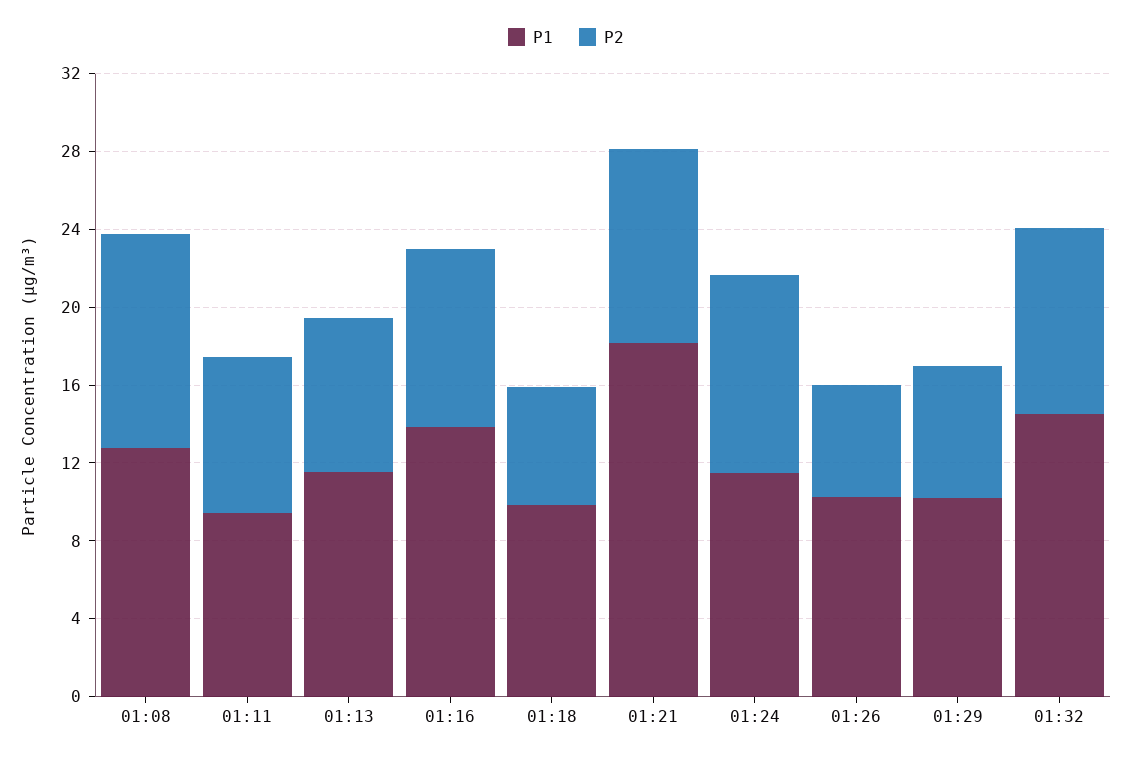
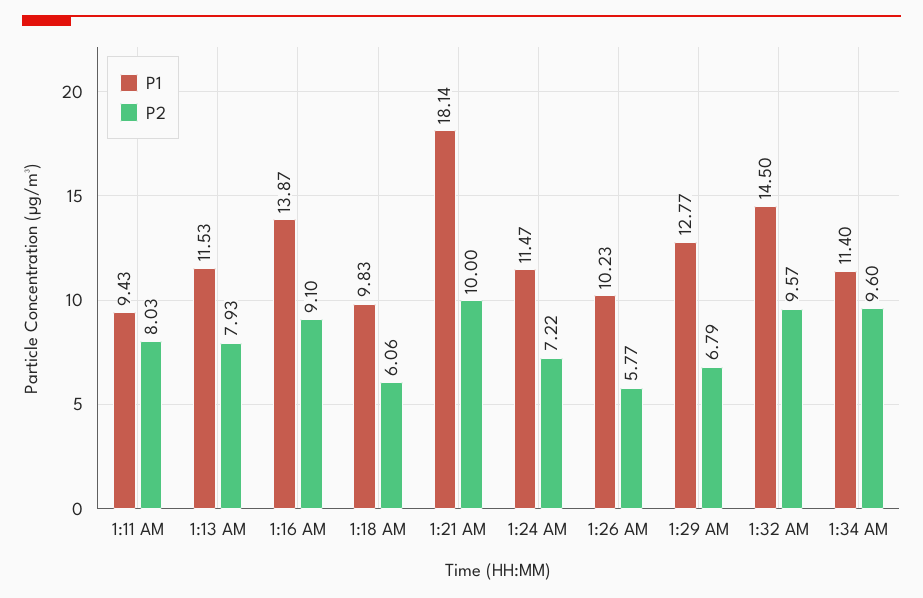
P1, 01:08: 13 -> none
P2, 01:08: 11 -> none
P2, 01:24: 10 -> 7.22
P1, 01:29: 10 -> 12.77
P1, 1:34 AM: none -> 11.4
P2, 1:34 AM: none -> 9.6

